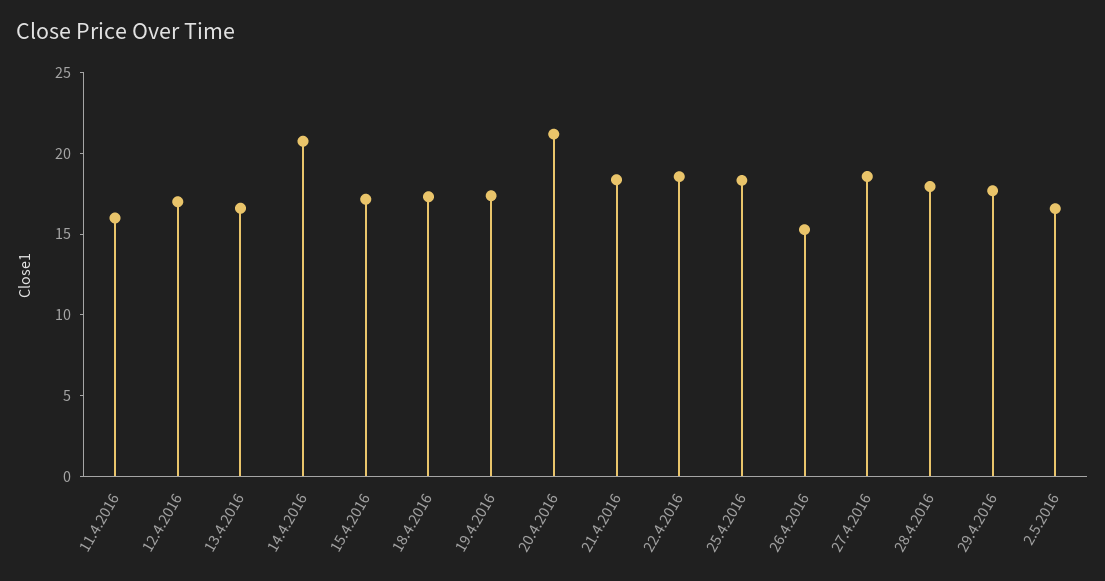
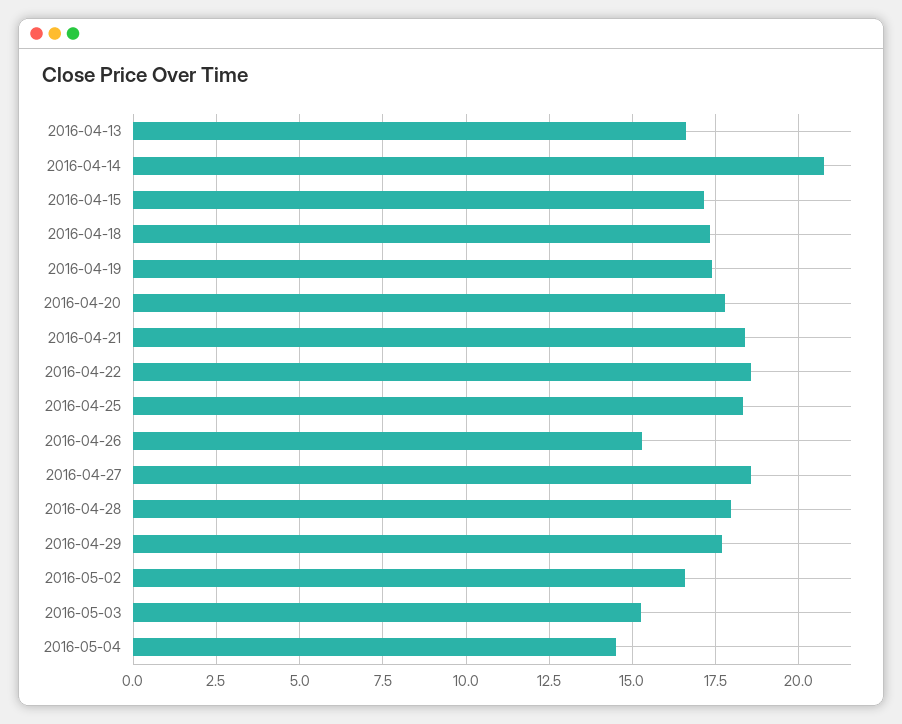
11.4.2016: 16 -> none
12.4.2016: 17 -> none
20.4.2016: 21 -> 17.75
2016-05-03: none -> 15.25
2016-05-04: none -> 14.5

